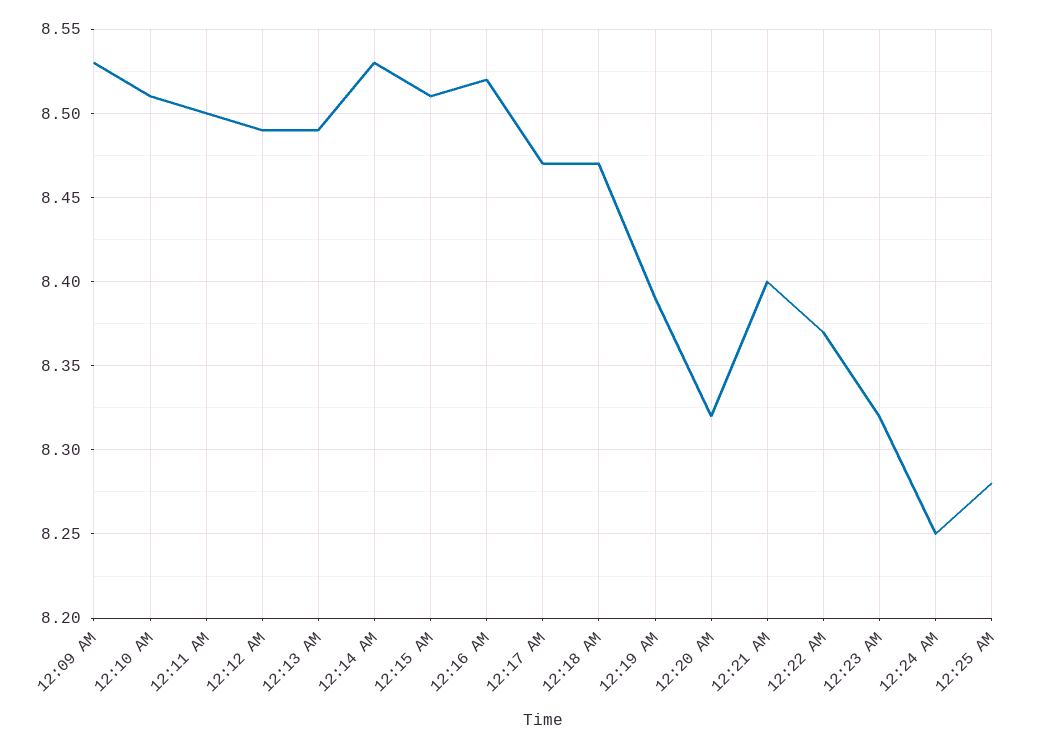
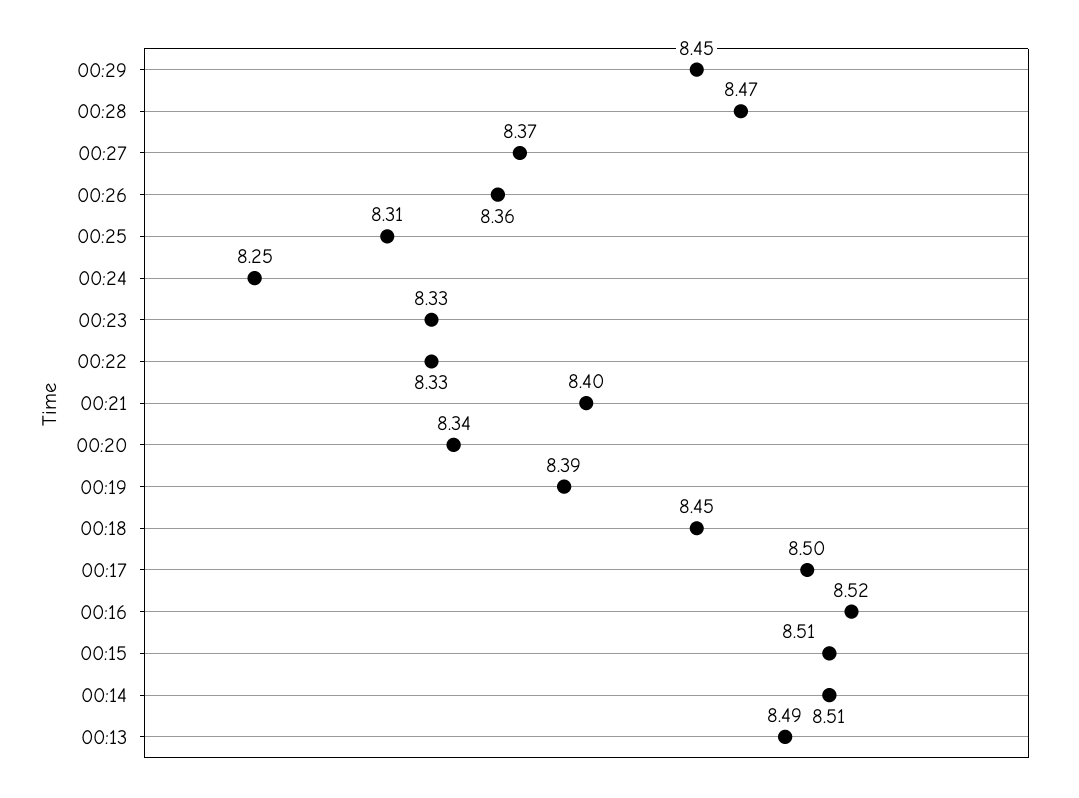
12:09 AM: 8.53 -> none
12:10 AM: 8.51 -> none
12:11 AM: 8.5 -> none
12:12 AM: 8.49 -> none
12:14 AM: 8.53 -> 8.51
12:17 AM: 8.47 -> 8.5
12:18 AM: 8.47 -> 8.45
12:20 AM: 8.32 -> 8.34
12:22 AM: 8.37 -> 8.33
12:23 AM: 8.32 -> 8.33
12:25 AM: 8.28 -> 8.31
00:29: none -> 8.45
00:28: none -> 8.47
00:27: none -> 8.37
00:26: none -> 8.36

